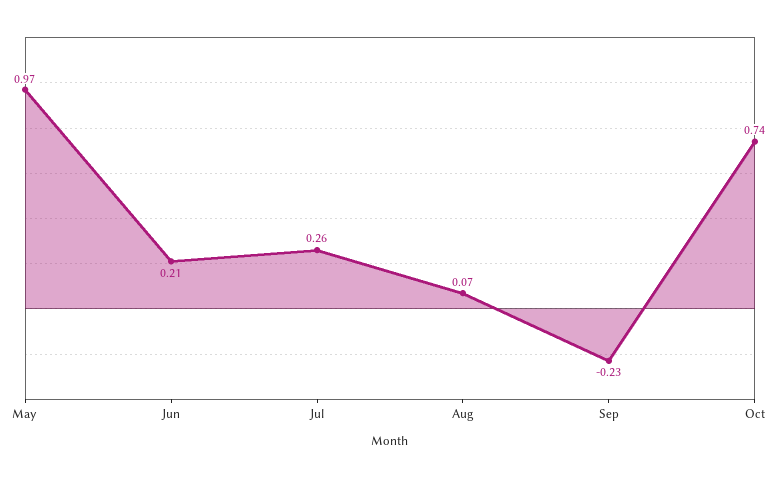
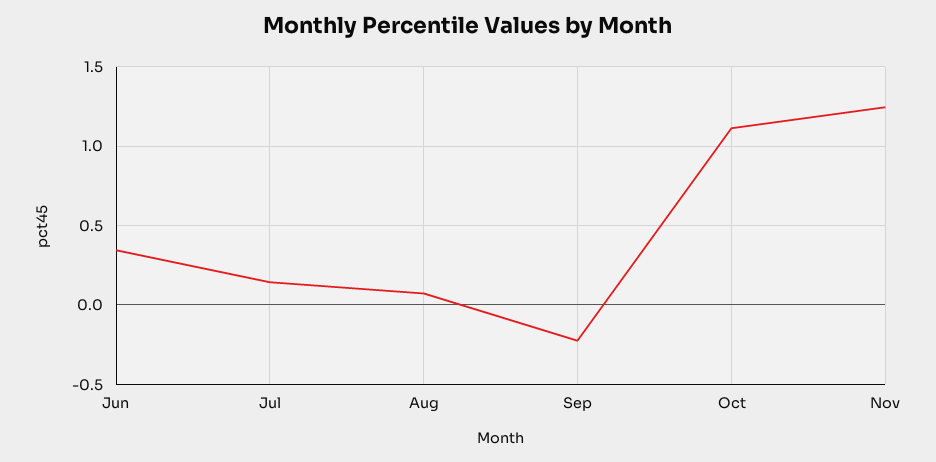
May: 0.97 -> none
Jun: 0.21 -> 0.35
Jul: 0.26 -> 0.15
Oct: 0.74 -> 1.1
Nov: none -> 1.25

